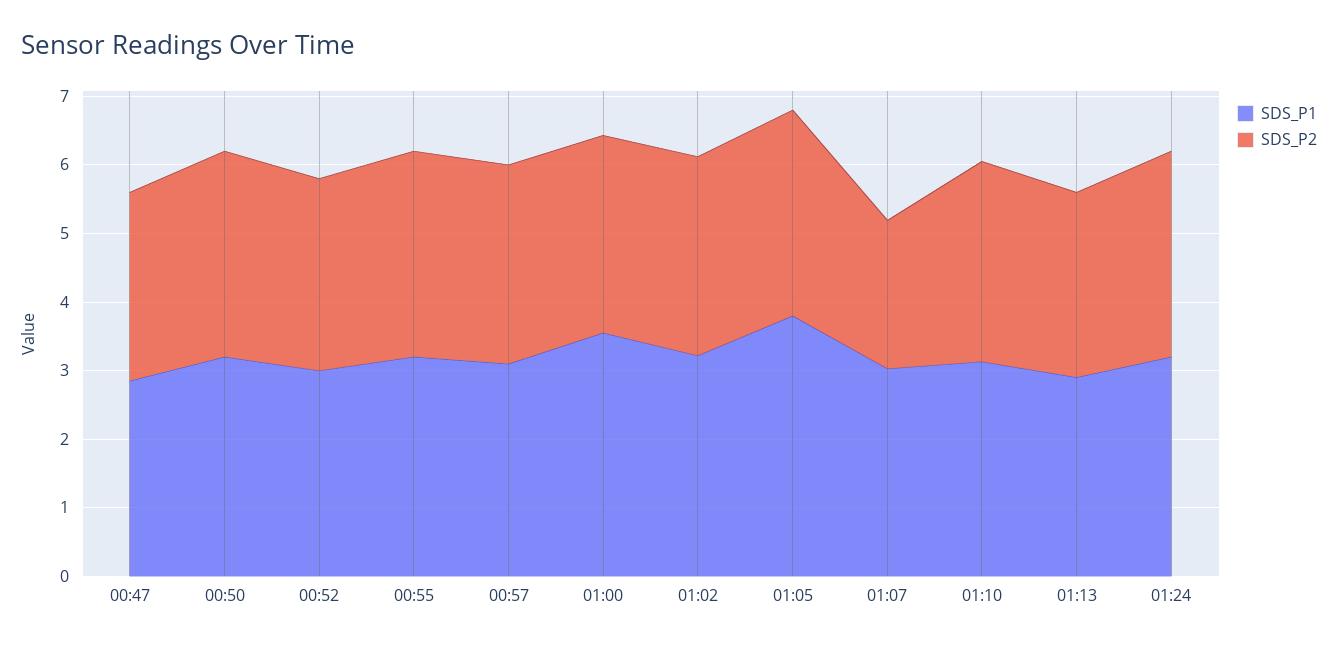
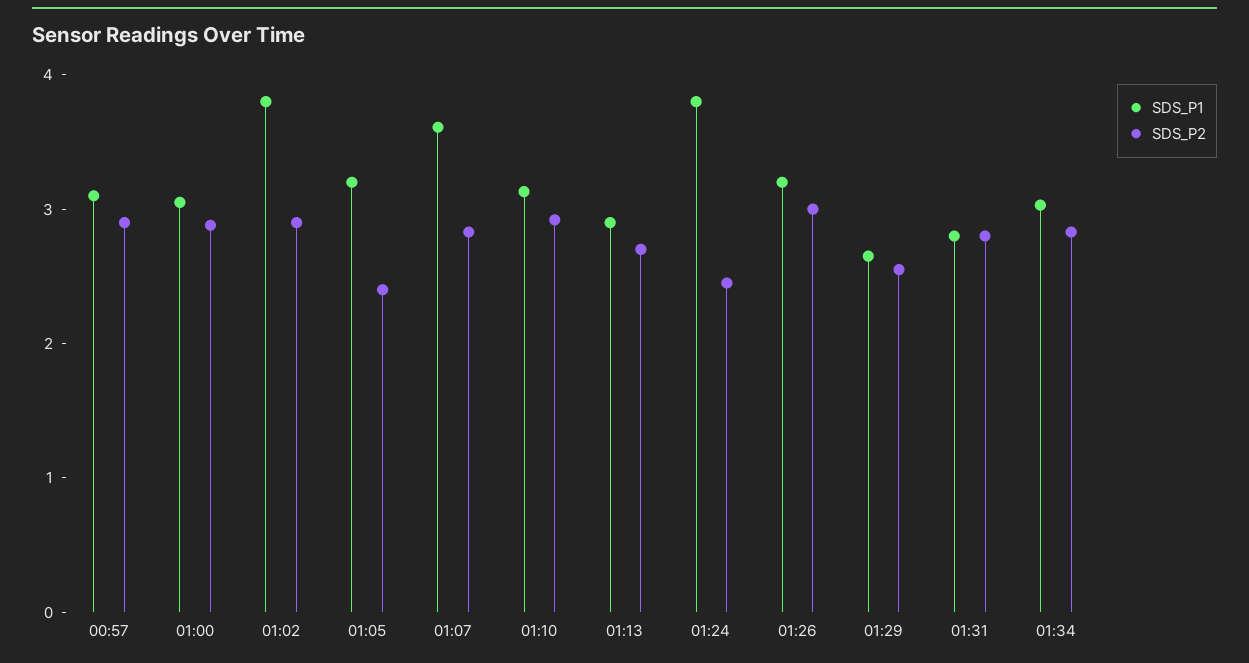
SDS_P1, 00:47: 2.8 -> none
SDS_P2, 00:47: 2.8 -> none
SDS_P1, 00:50: 3.2 -> none
SDS_P2, 00:50: 3 -> none
SDS_P1, 00:52: 3 -> none
SDS_P2, 00:52: 2.8 -> none
SDS_P1, 00:55: 3.2 -> none
SDS_P2, 00:55: 3 -> none
SDS_P1, 01:00: 3.6 -> 3
SDS_P1, 01:02: 3.2 -> 3.8
SDS_P1, 01:05: 3.8 -> 3.2
SDS_P2, 01:05: 3 -> 2.4
SDS_P1, 01:07: 3 -> 3.6
SDS_P2, 01:07: 2.2 -> 2.8
SDS_P1, 01:24: 3.2 -> 3.8
SDS_P2, 01:24: 3 -> 2.4
SDS_P1, 01:26: none -> 3.2
SDS_P2, 01:26: none -> 3
SDS_P1, 01:29: none -> 2.6
SDS_P2, 01:29: none -> 2.6
SDS_P1, 01:31: none -> 2.8
SDS_P2, 01:31: none -> 2.8
SDS_P1, 01:34: none -> 3
SDS_P2, 01:34: none -> 2.8

